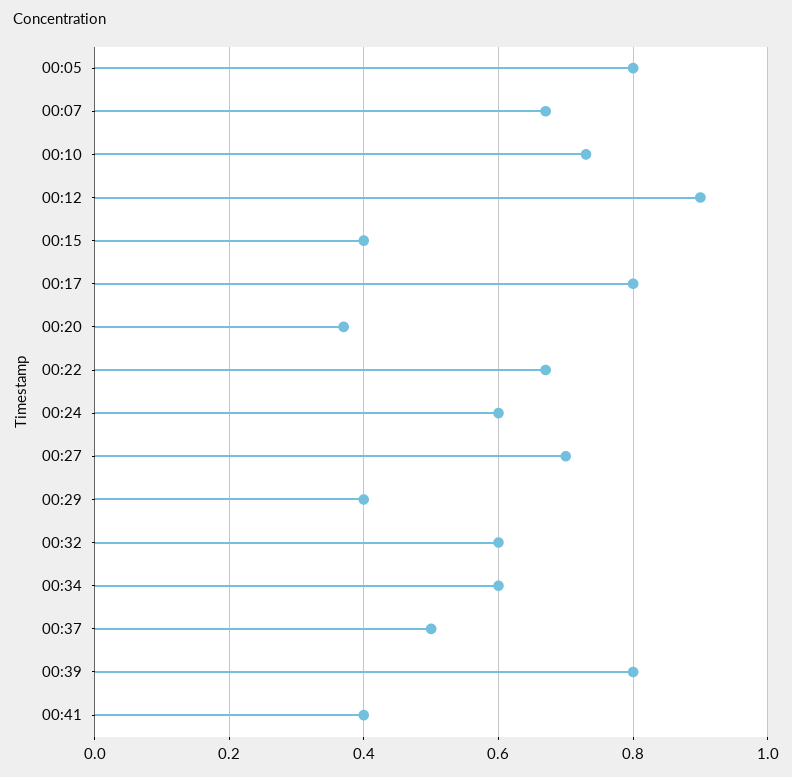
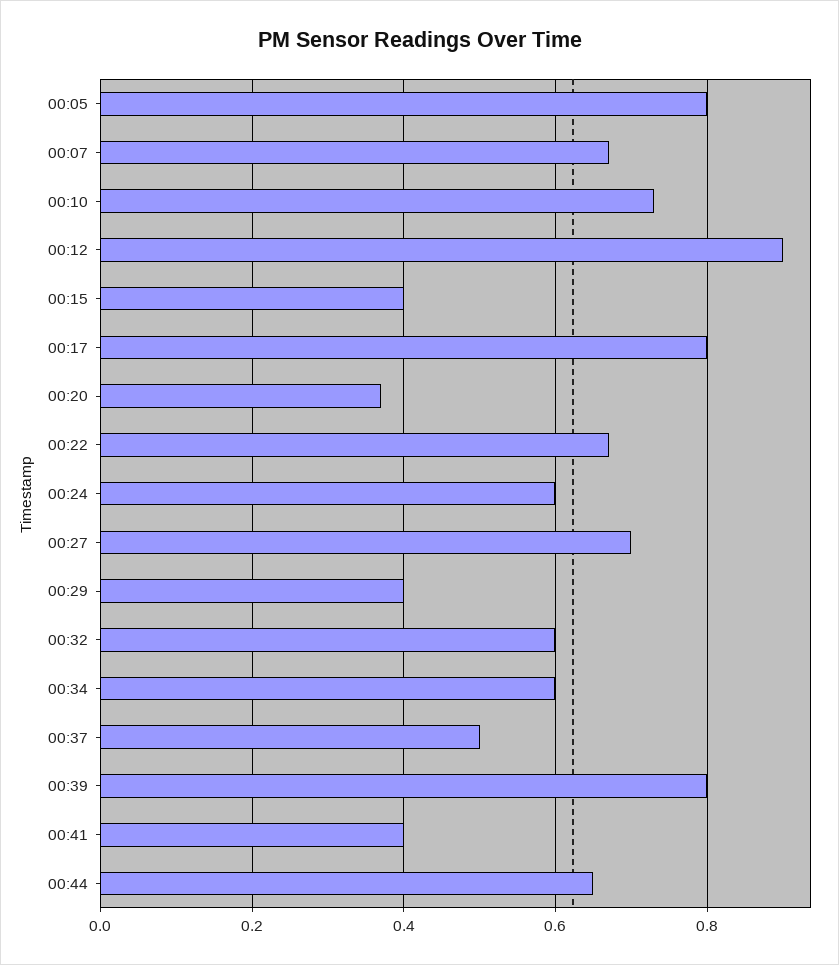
00:44: none -> 0.65

